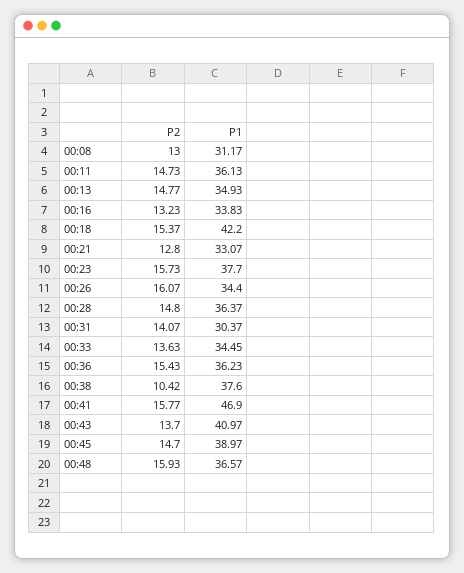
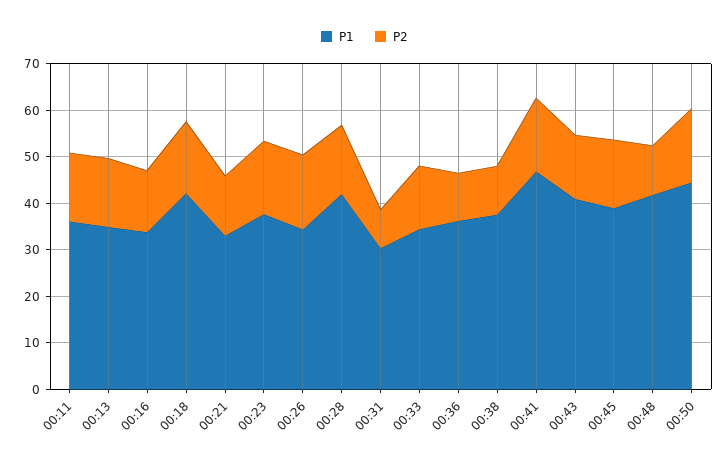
P2, 00:08: 13 -> none
P1, 00:08: 31.17 -> none
P1, 00:28: 36.37 -> 42
P2, 00:31: 14.07 -> 8
P2, 00:36: 15.43 -> 10
P2, 00:48: 15.93 -> 10
P1, 00:48: 36.57 -> 42
P1, 00:50: none -> 44
P2, 00:50: none -> 16

